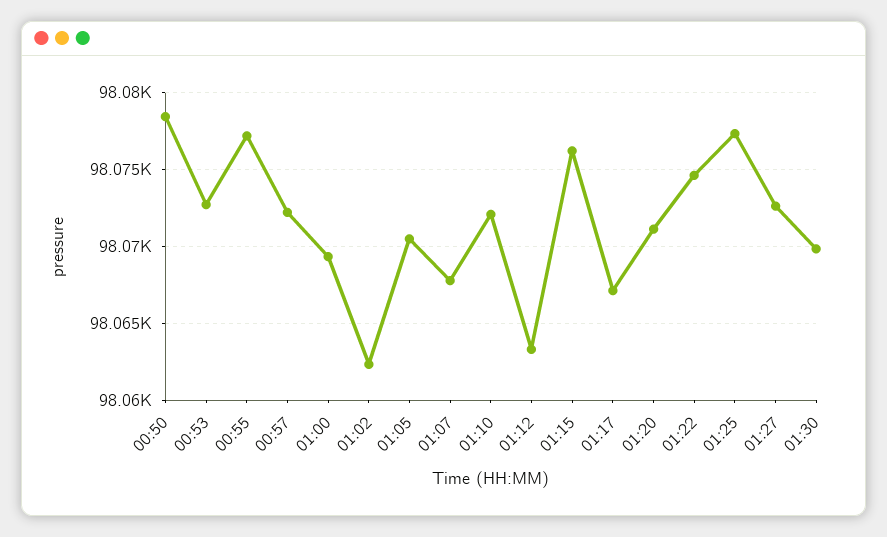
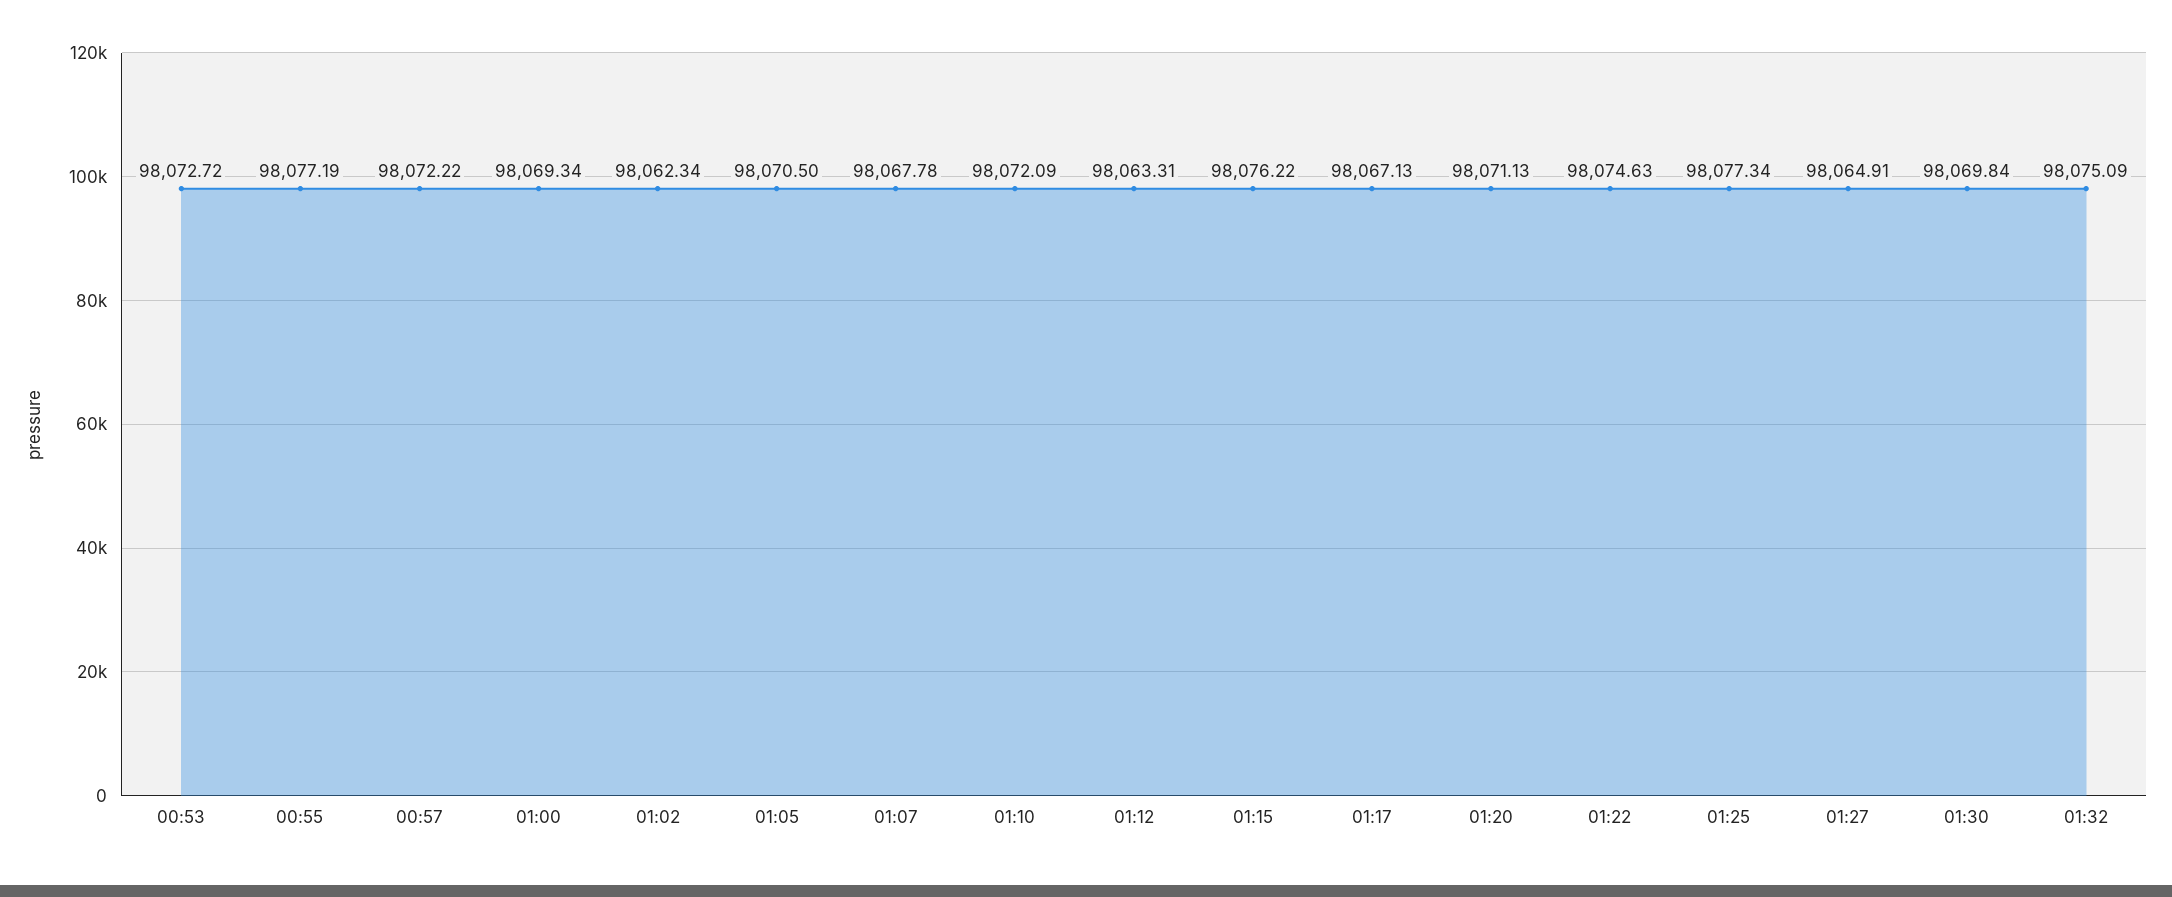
00:50: 98078.5 -> none
01:27: 98072.5 -> 98064.91
01:32: none -> 98075.09

